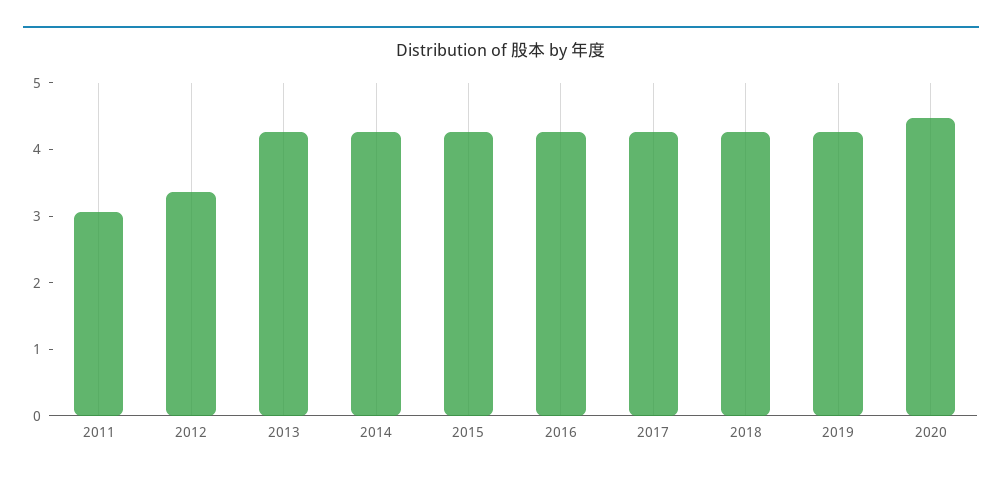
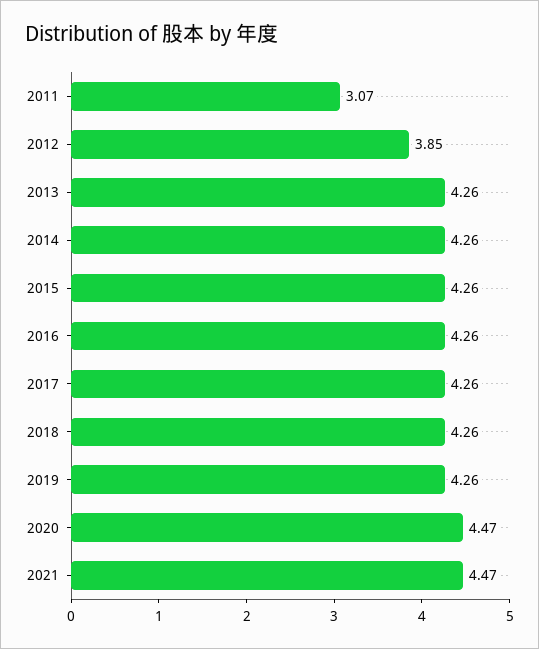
2012: 3.4 -> 3.85
2021: none -> 4.47

